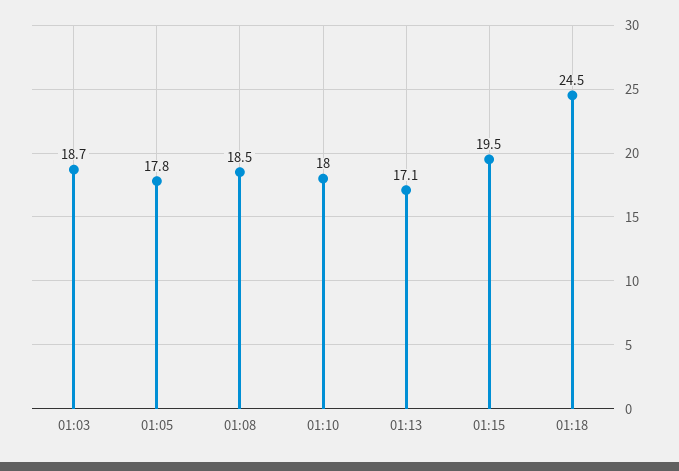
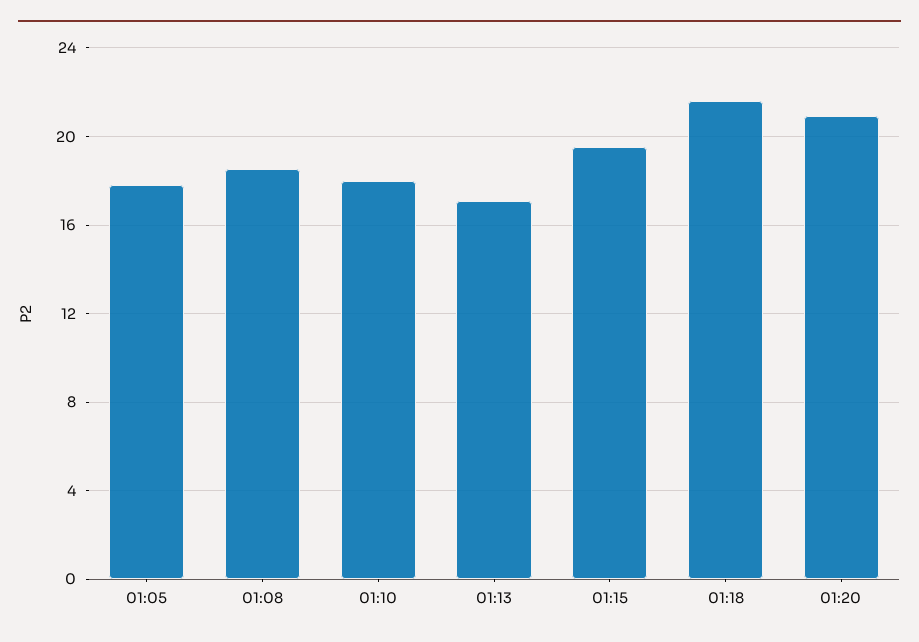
01:03: 18.7 -> none
01:18: 24.5 -> 21.5
01:20: none -> 21

